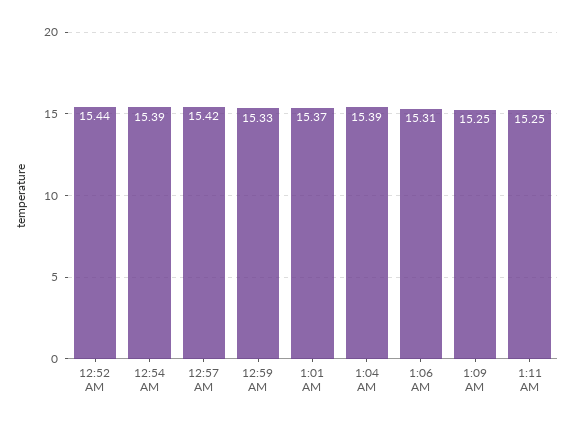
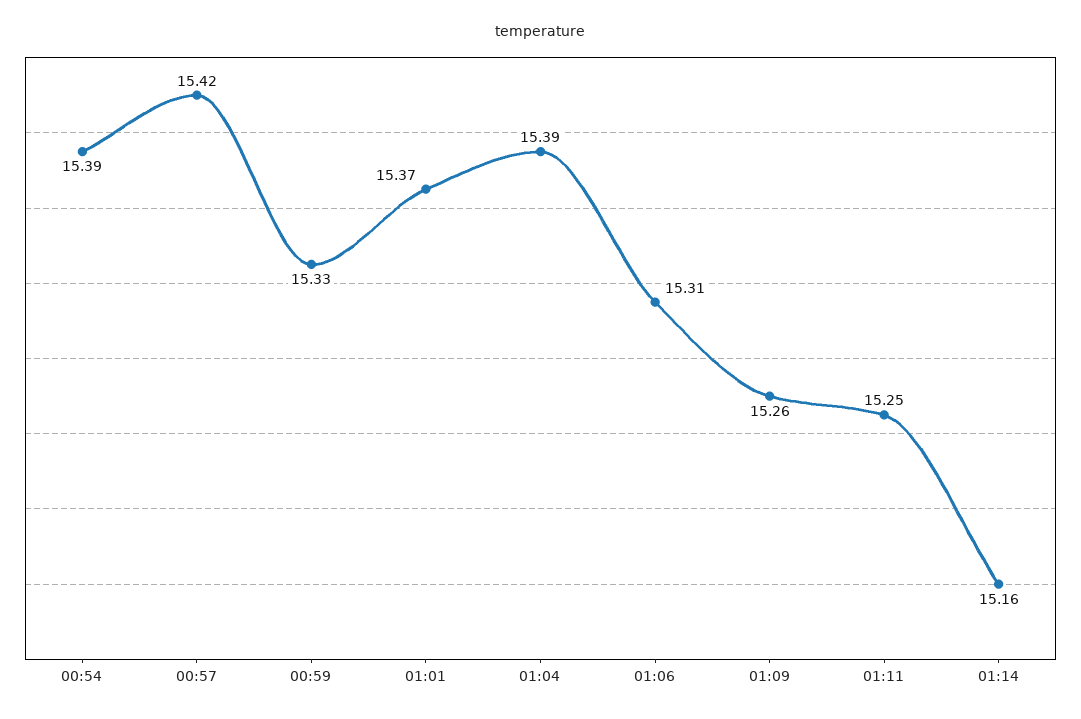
12:52 AM: 15.44 -> none
1:09 AM: 15.25 -> 15.26
01:14: none -> 15.16

